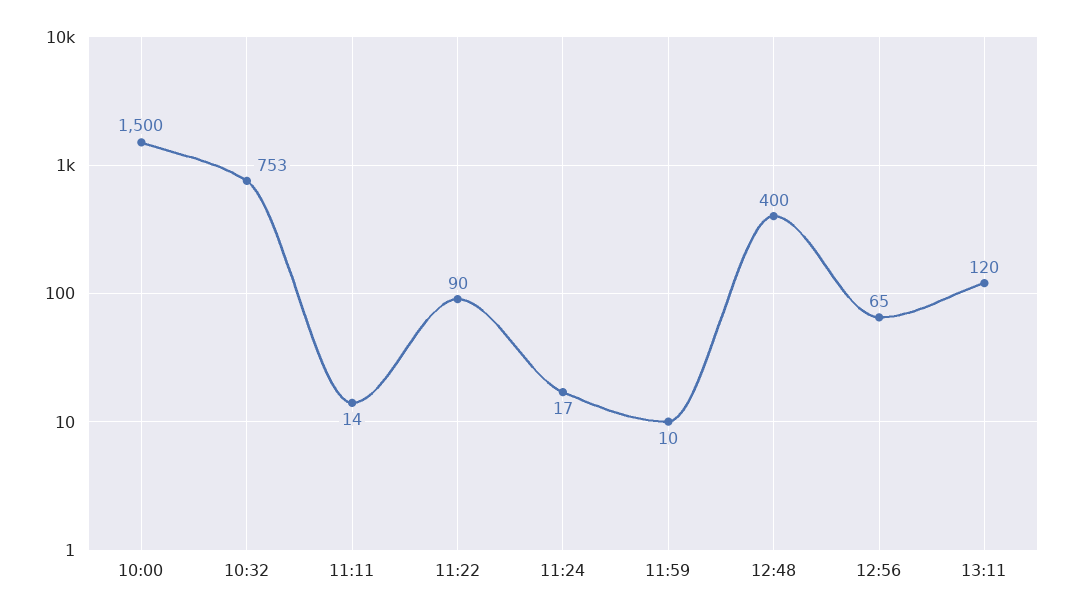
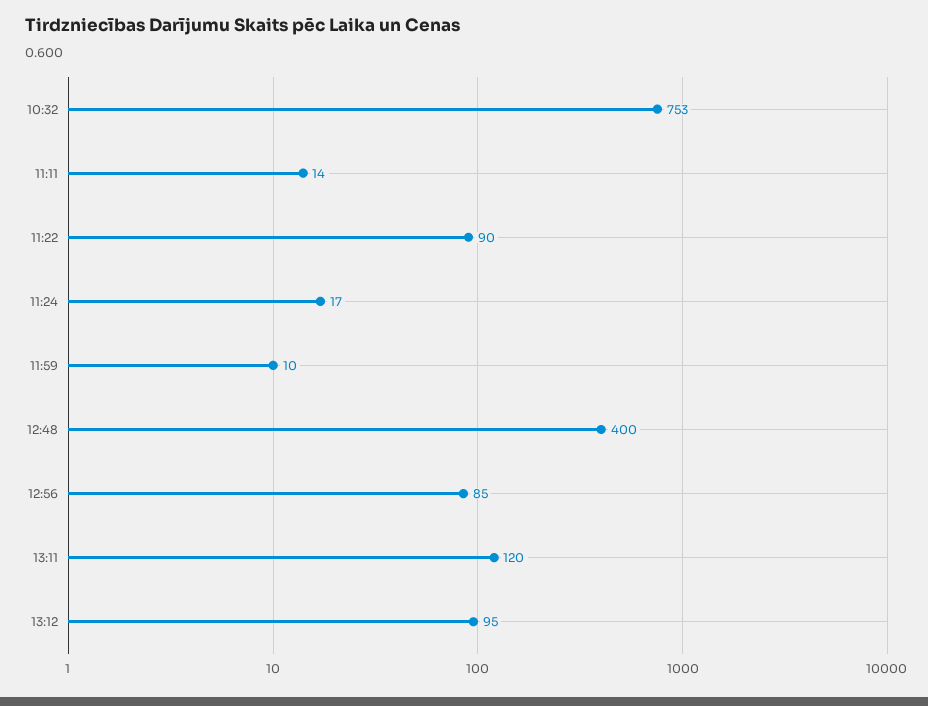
10:00: 1500 -> none
12:56: 65 -> 85
13:12: none -> 95

